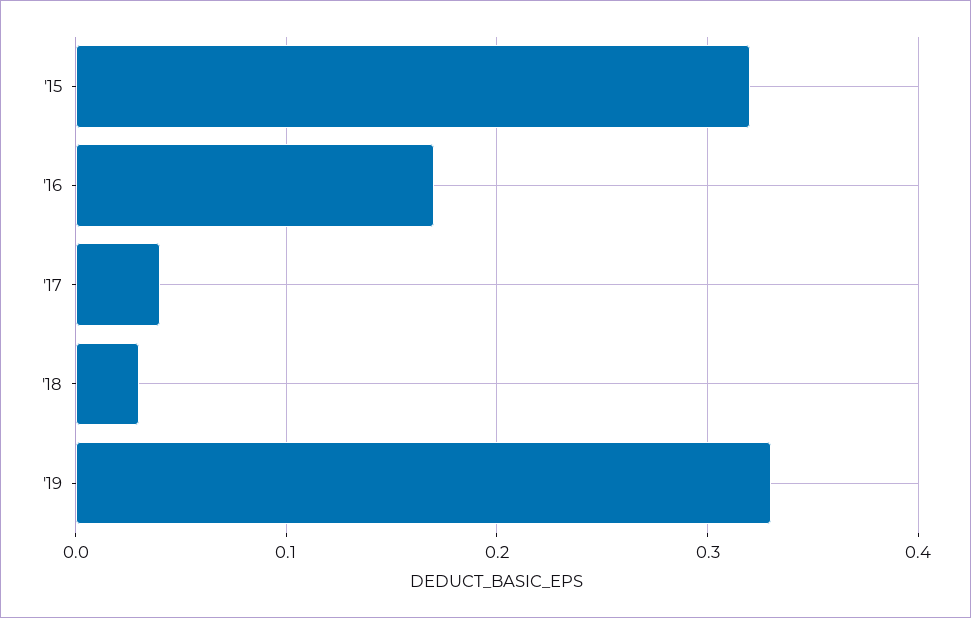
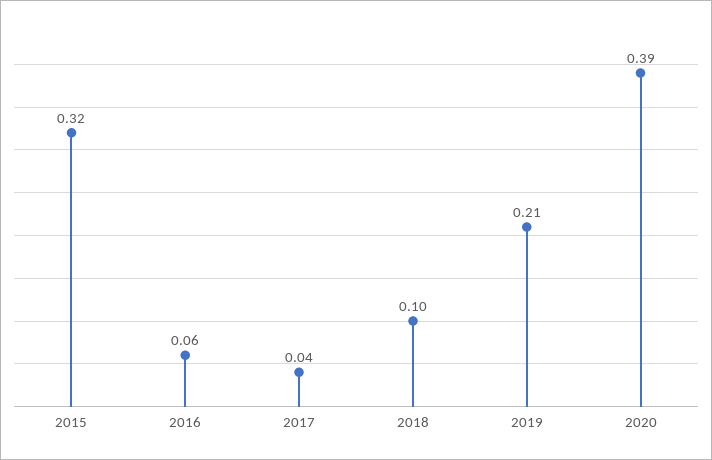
'16: 0.17 -> 0.06
'18: 0.03 -> 0.1
'19: 0.33 -> 0.21
2020: none -> 0.39

